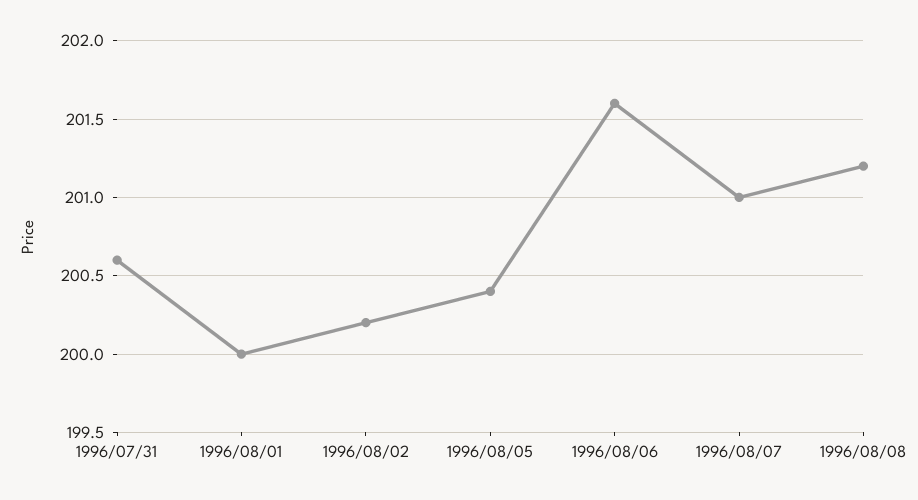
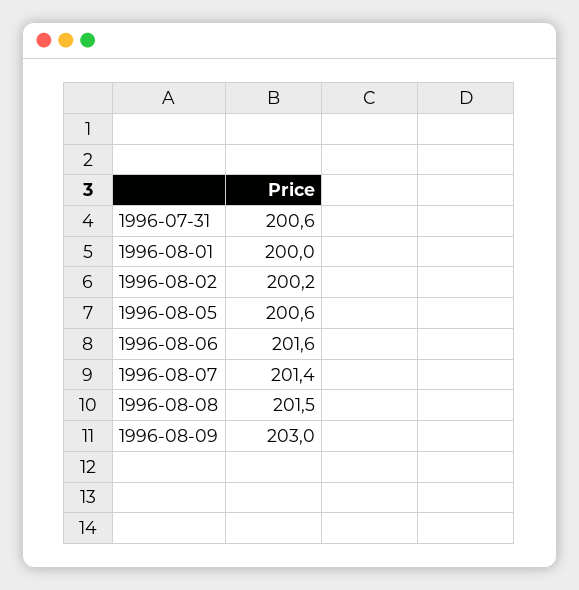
1996/08/05: 200.4 -> 200.6
1996/08/07: 201 -> 201.4
1996/08/08: 201.2 -> 201.5
1996-08-09: none -> 203

